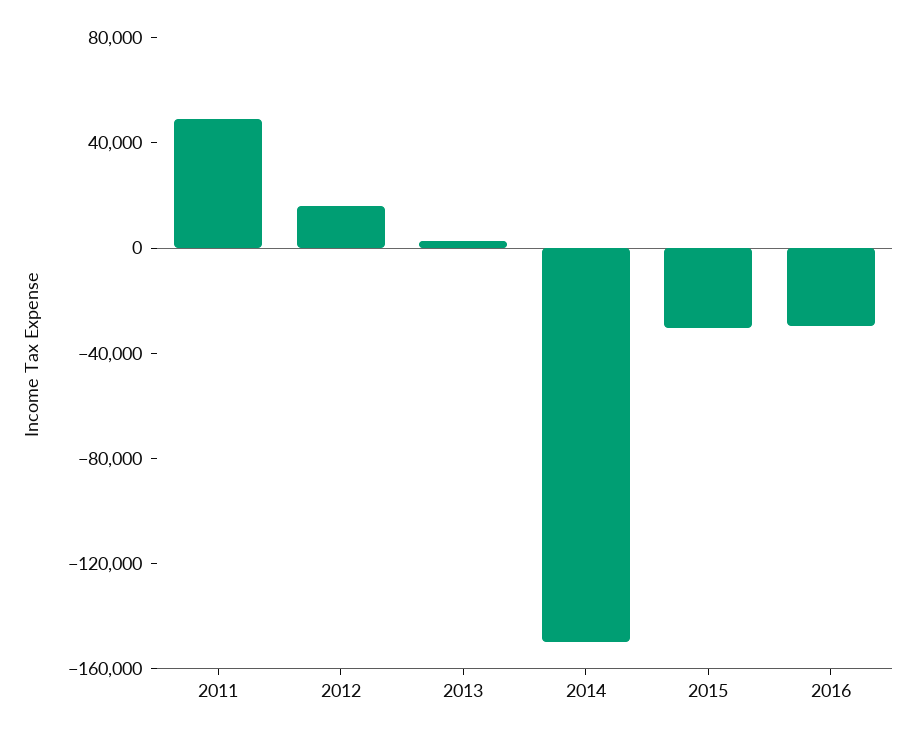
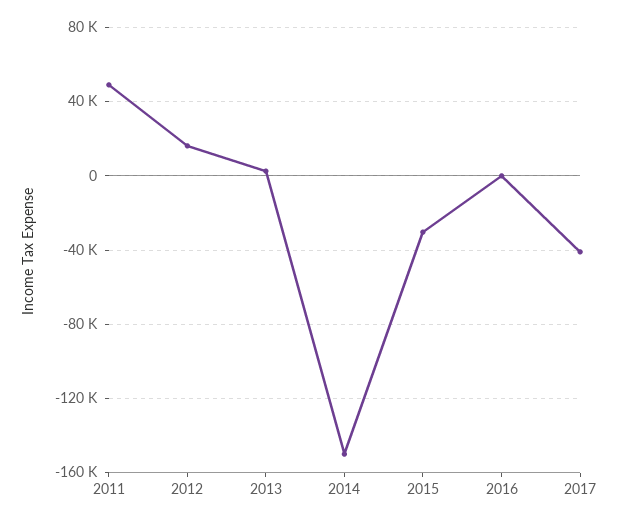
2016: -30000 -> 0
2017: none -> -40000

